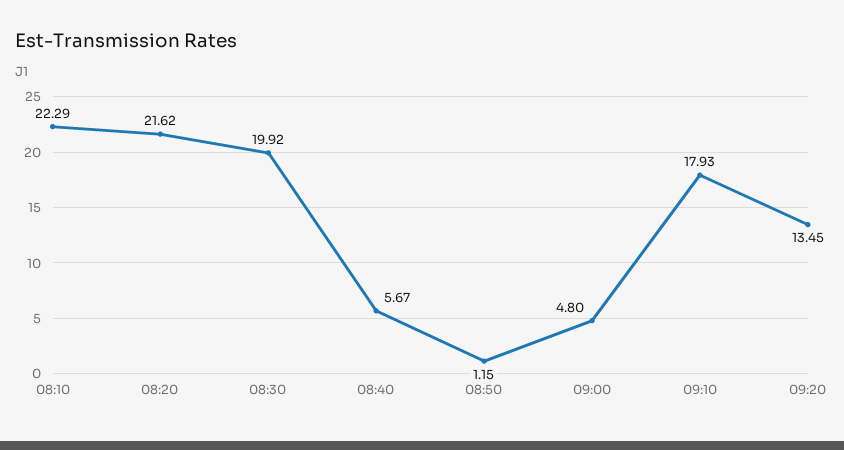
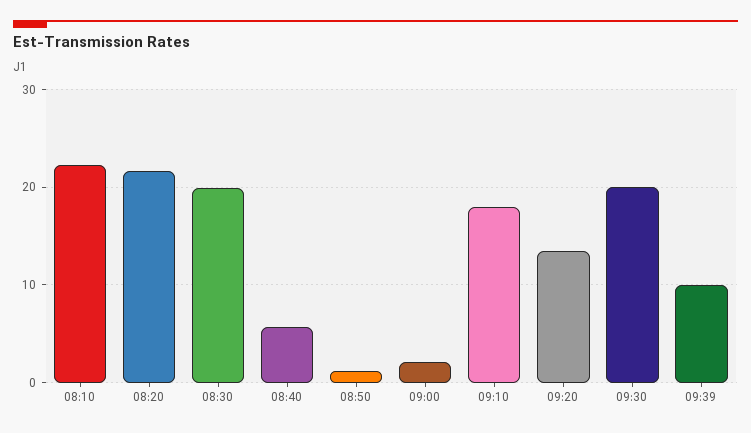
09:00: 4.8 -> 2
09:30: none -> 20
09:39: none -> 10

